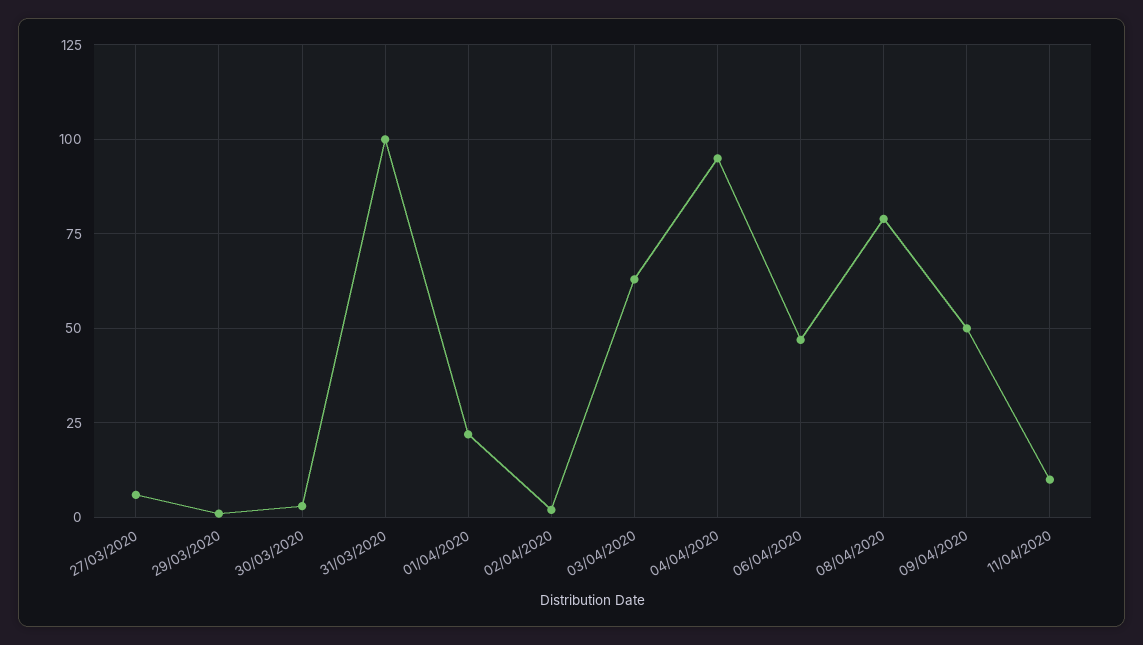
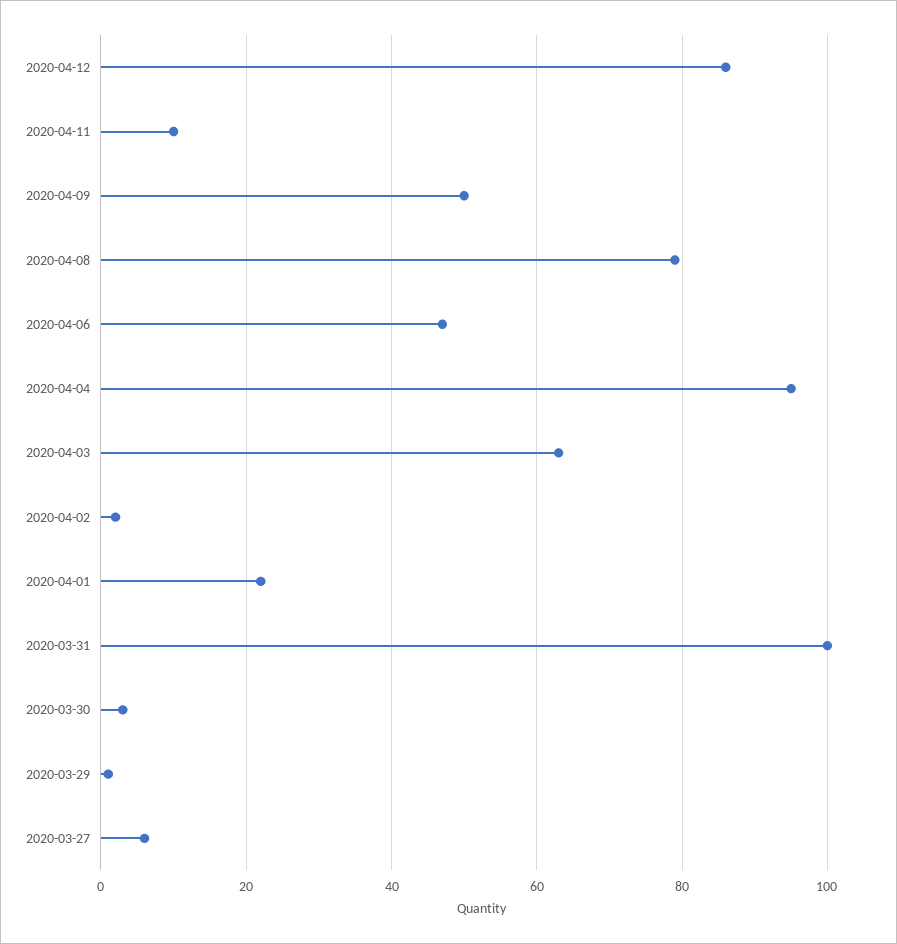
2020-04-12: none -> 85

